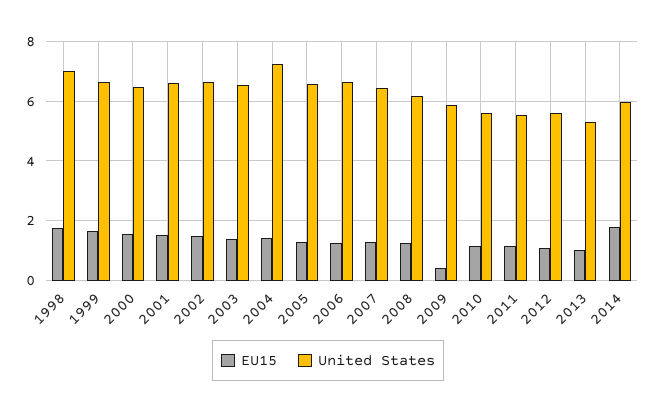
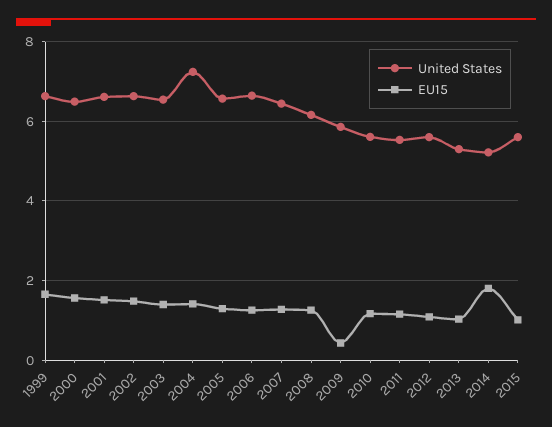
EU15, 1998: 1.75 -> none
United States, 1998: 7 -> none
United States, 2014: 6 -> 5.2
United States, 2015: none -> 5.6
EU15, 2015: none -> 1

